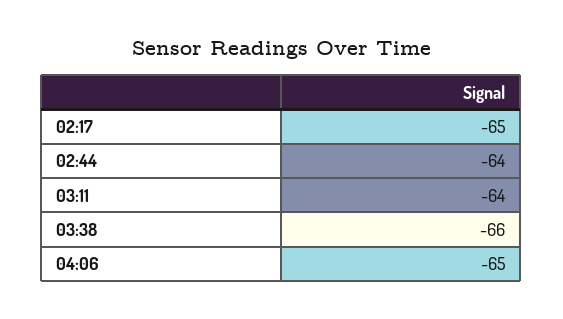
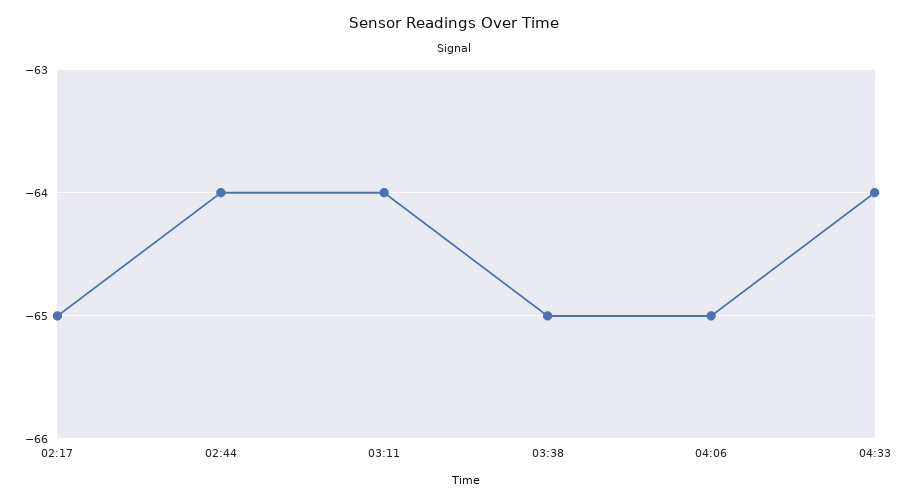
03:38: -66 -> -65
04:33: none -> -64

